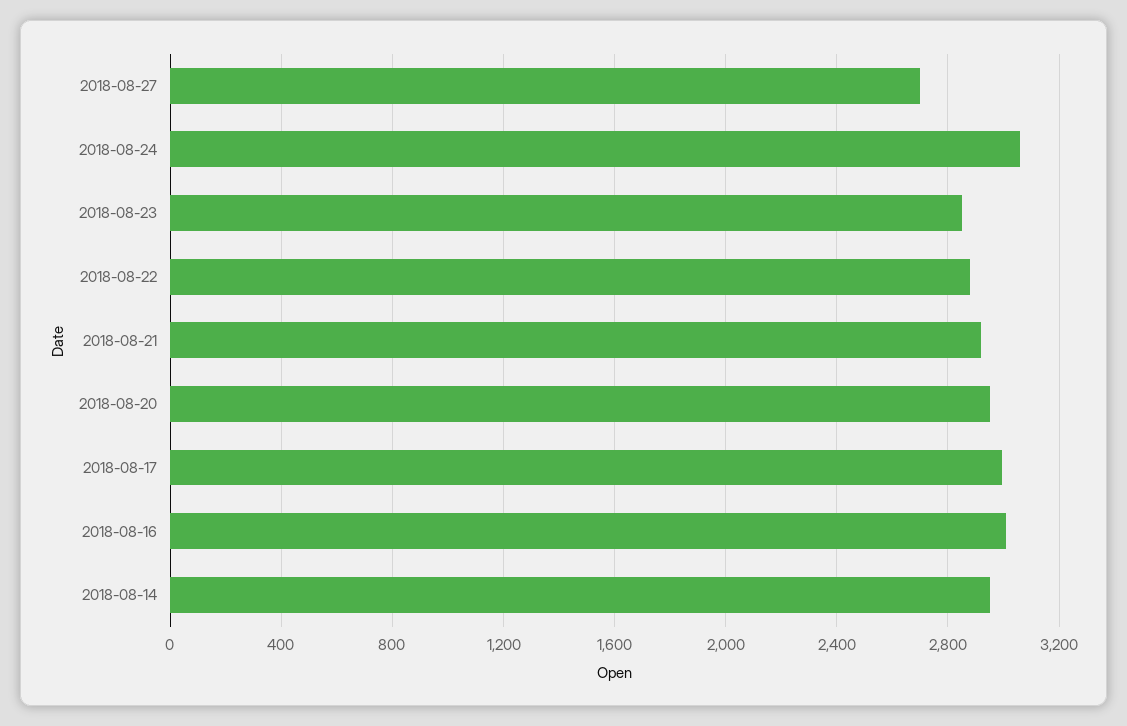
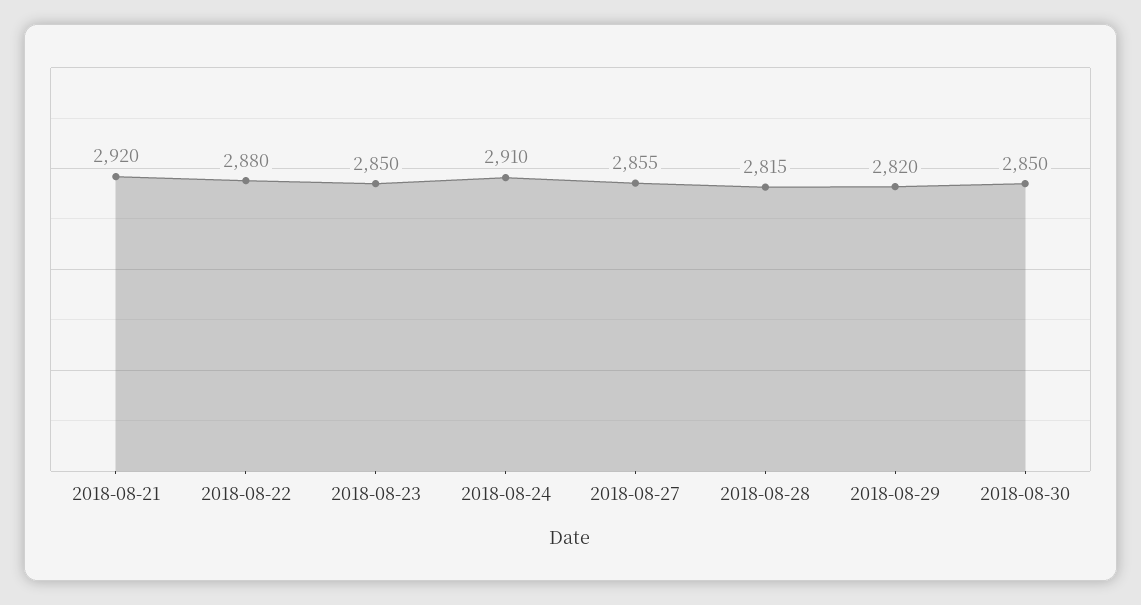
2018-08-27: 2700 -> 2855
2018-08-24: 3050 -> 2910
2018-08-20: 2950 -> none
2018-08-17: 3000 -> none
2018-08-16: 3000 -> none
2018-08-14: 2950 -> none
2018-08-28: none -> 2815
2018-08-29: none -> 2820
2018-08-30: none -> 2850

